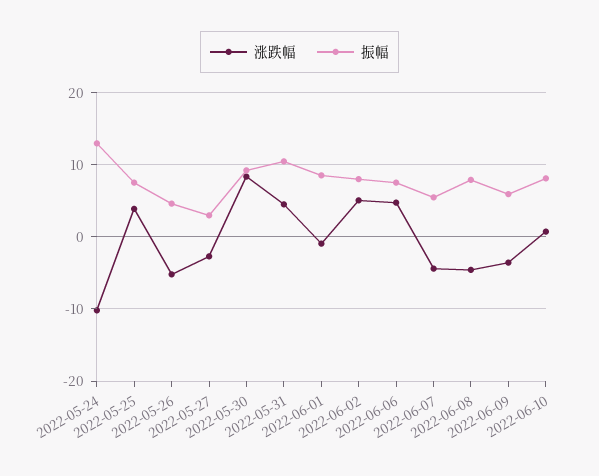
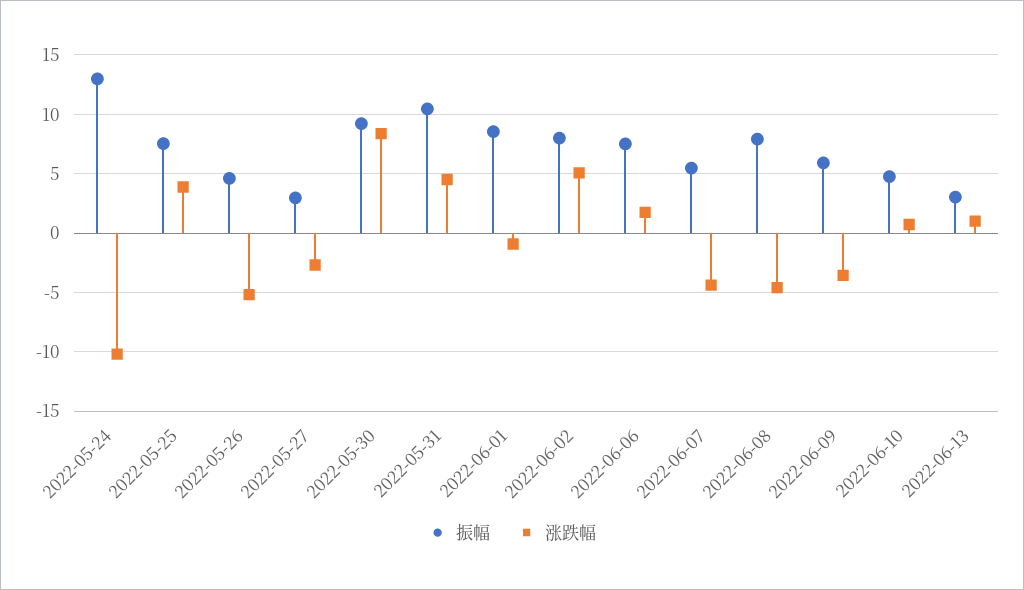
涨跌幅, 2022-06-06: 5 -> 2
振幅, 2022-06-10: 8 -> 5
振幅, 2022-06-13: none -> 3
涨跌幅, 2022-06-13: none -> 1

